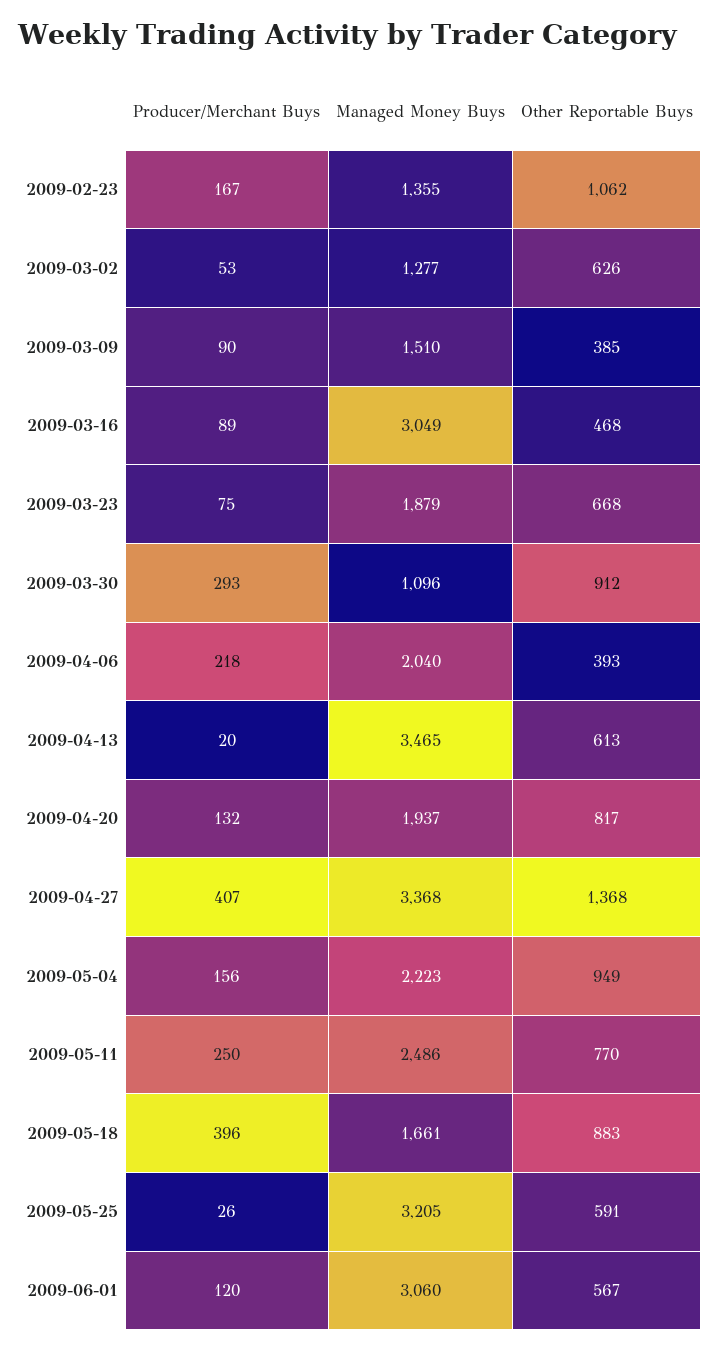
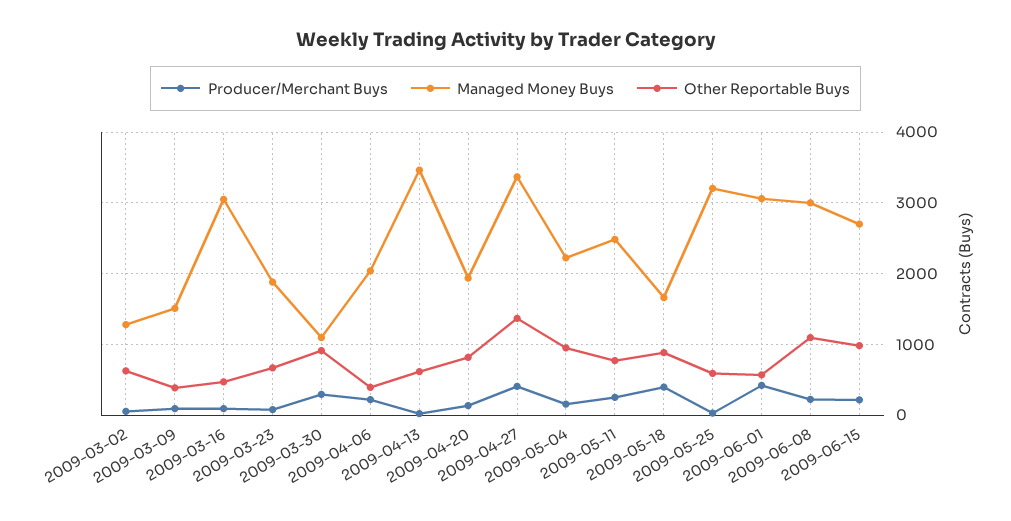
Producer/Merchant Buys, 2009-02-23: 167 -> none
Managed Money Buys, 2009-02-23: 1355 -> none
Other Reportable Buys, 2009-02-23: 1062 -> none
Producer/Merchant Buys, 2009-06-01: 120 -> 400
Producer/Merchant Buys, 2009-06-08: none -> 200
Managed Money Buys, 2009-06-08: none -> 3000
Other Reportable Buys, 2009-06-08: none -> 1100
Producer/Merchant Buys, 2009-06-15: none -> 200
Managed Money Buys, 2009-06-15: none -> 2700
Other Reportable Buys, 2009-06-15: none -> 1000

